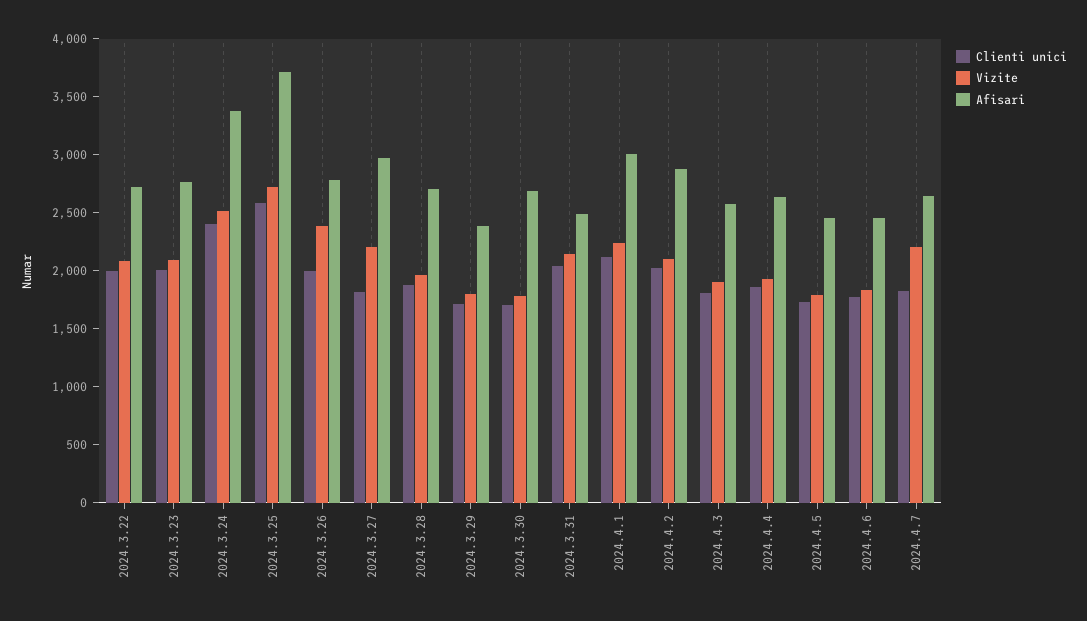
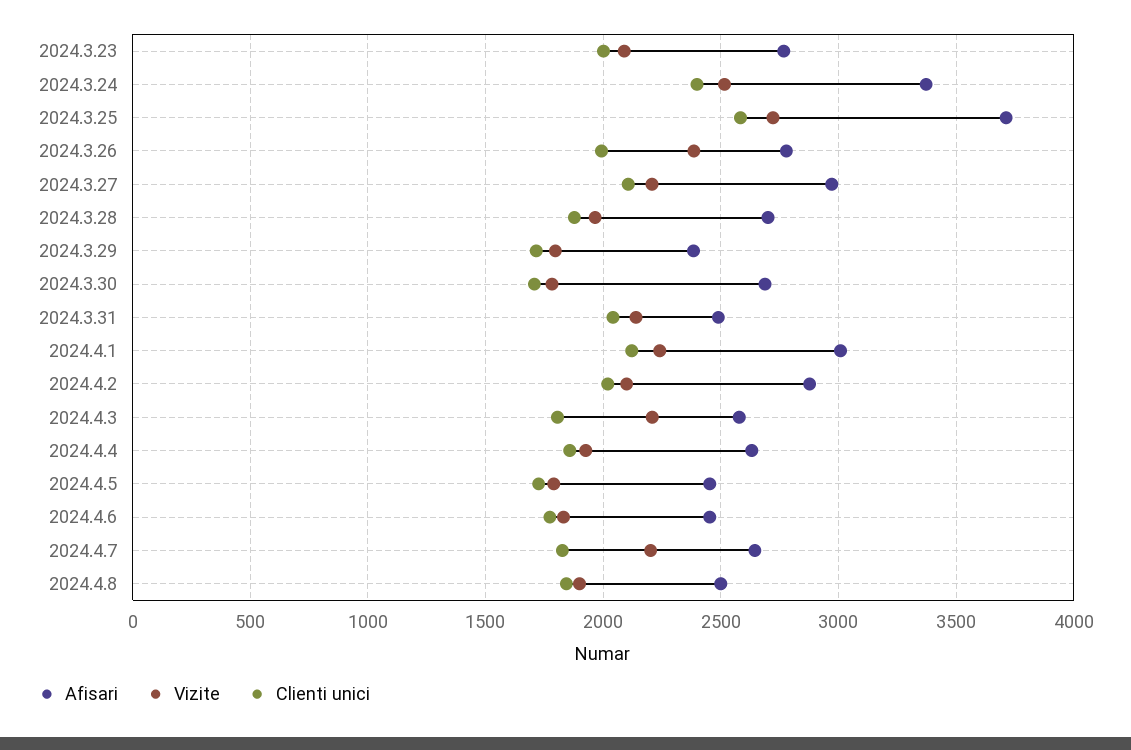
Clienti unici, 2024.3.22: 2000 -> none
Vizite, 2024.3.22: 2100 -> none
Afisari, 2024.3.22: 2700 -> none
Clienti unici, 2024.3.27: 1800 -> 2100
Vizite, 2024.4.3: 1900 -> 2200
Afisari, 2024.4.8: none -> 2500
Vizite, 2024.4.8: none -> 1900
Clienti unici, 2024.4.8: none -> 1850

